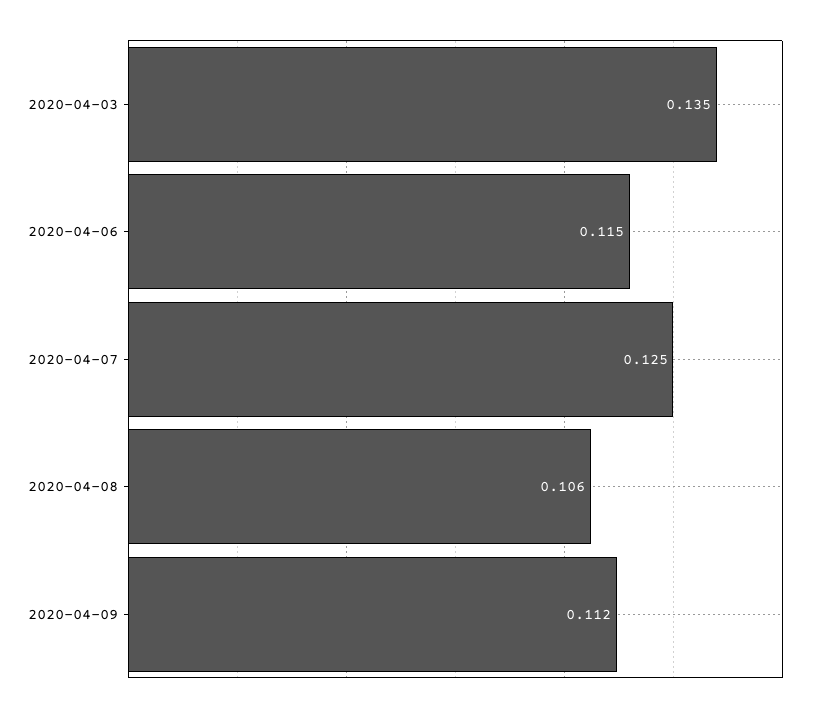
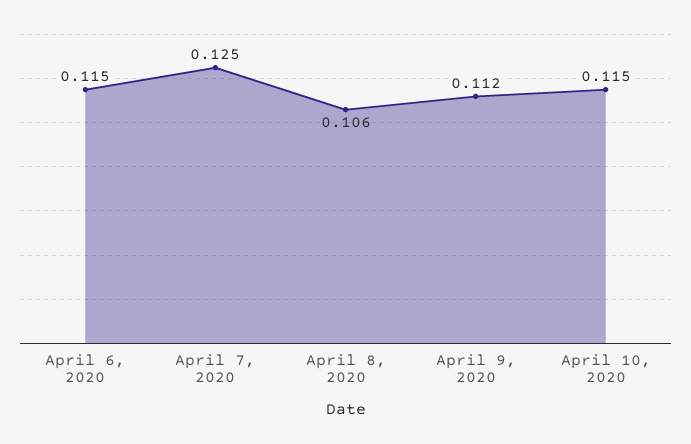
2020-04-03: 0.135 -> none
April 10, 2020: none -> 0.115

